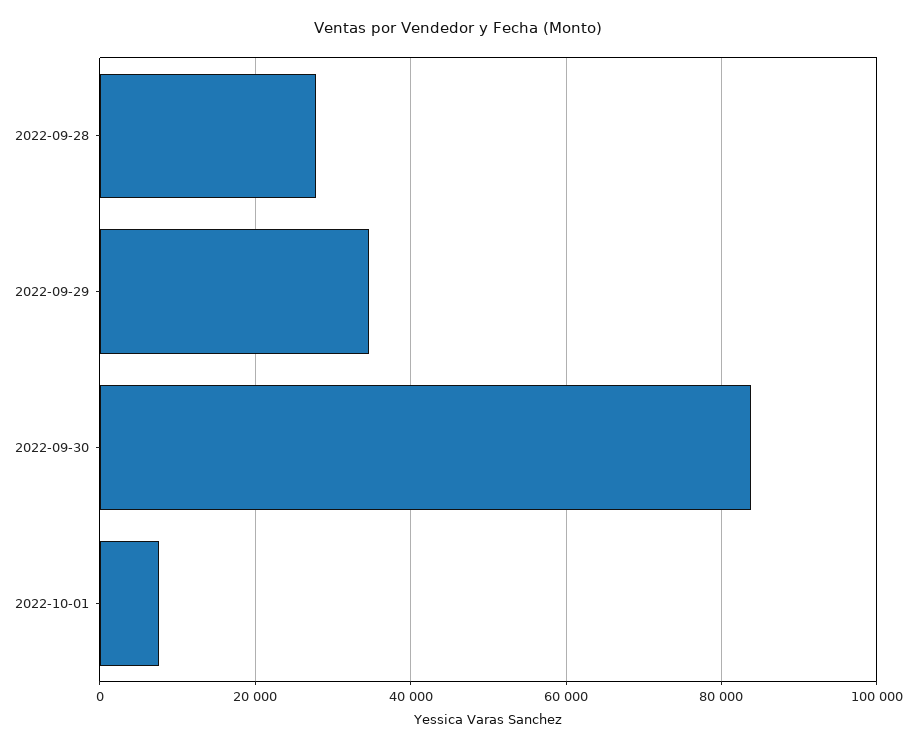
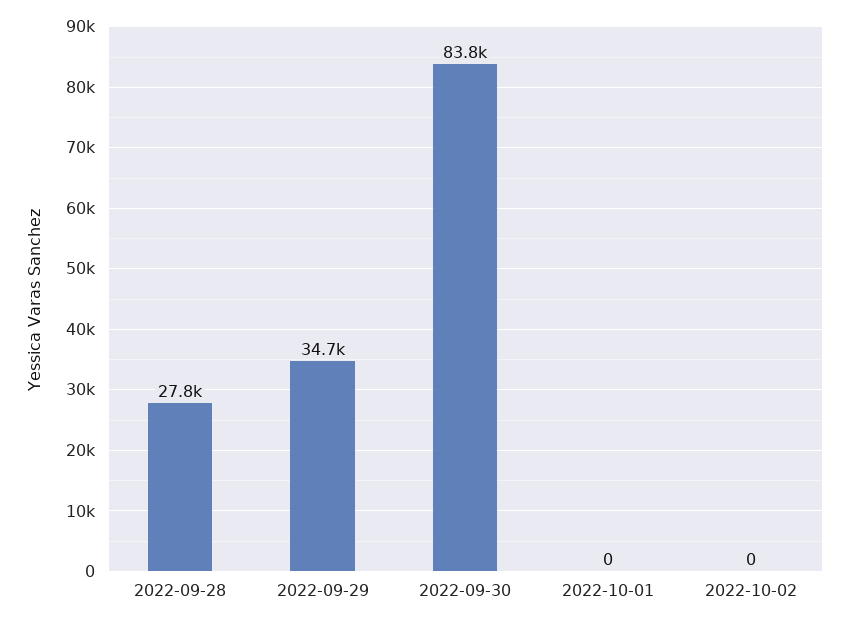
2022-10-01: 8000 -> 0
2022-10-02: none -> 0

